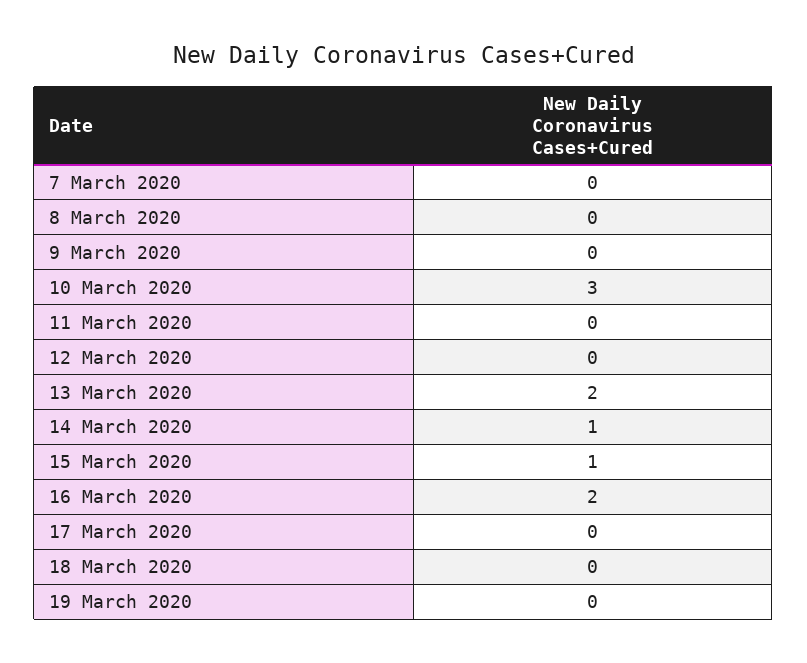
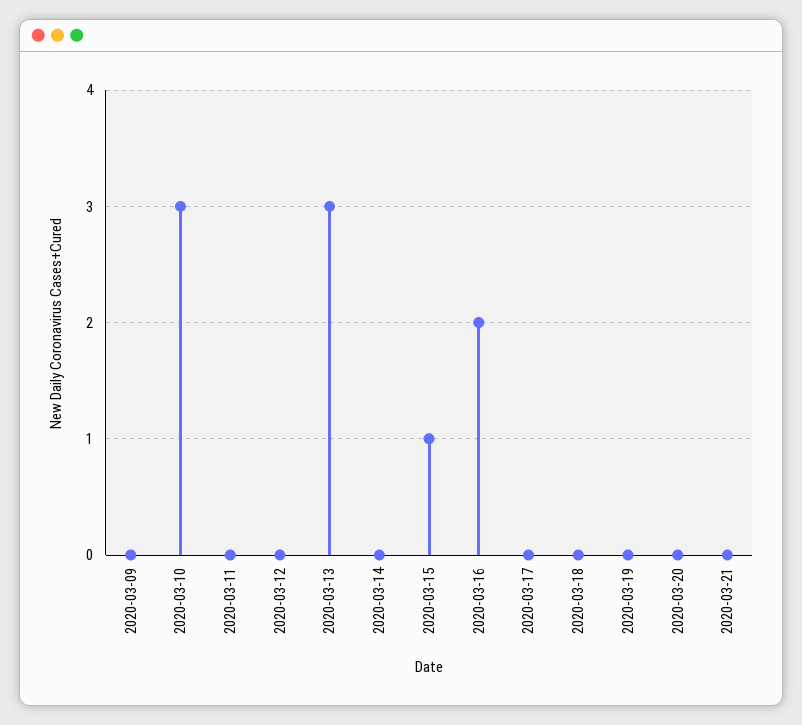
7 March 2020: 0 -> none
8 March 2020: 0 -> none
13 March 2020: 2 -> 3
14 March 2020: 1 -> 0
2020-03-20: none -> 0
2020-03-21: none -> 0

